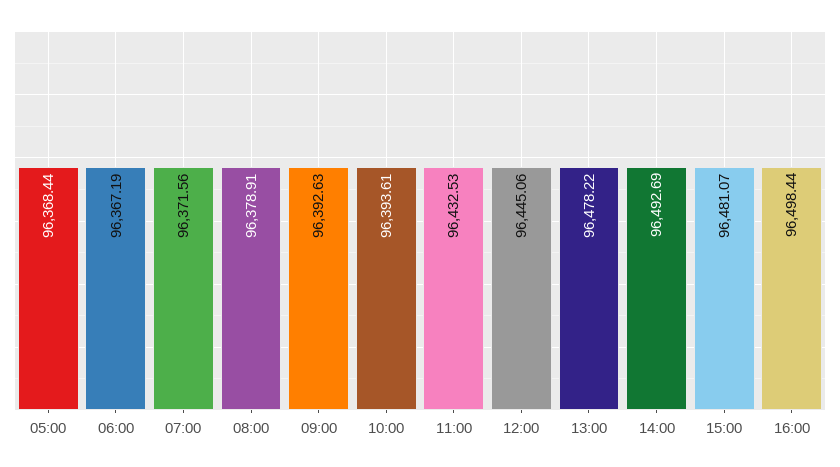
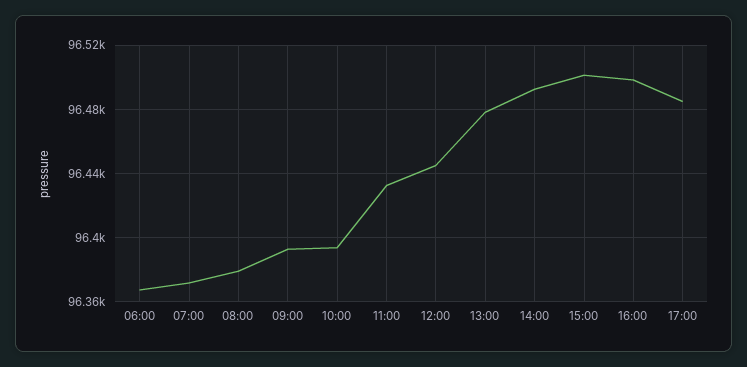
05:00: 96368.44 -> none
15:00: 96481.07 -> 96500
17:00: none -> 96485

